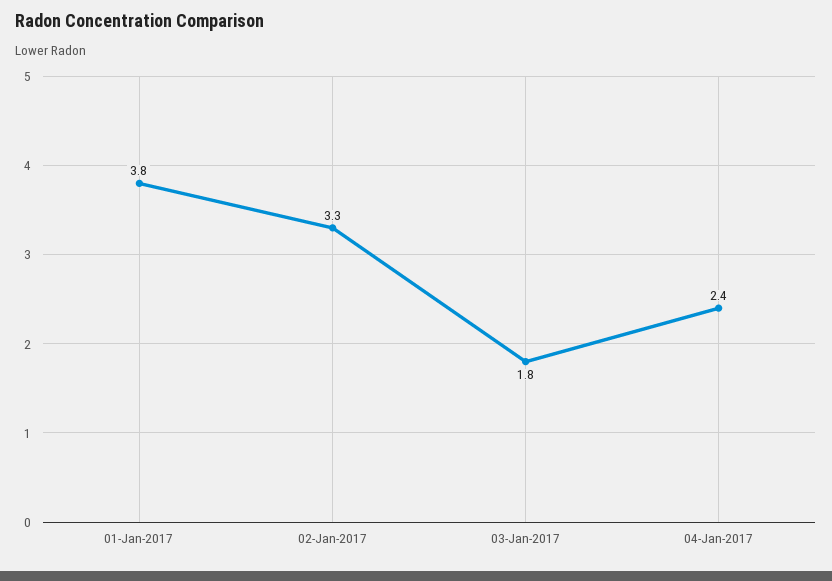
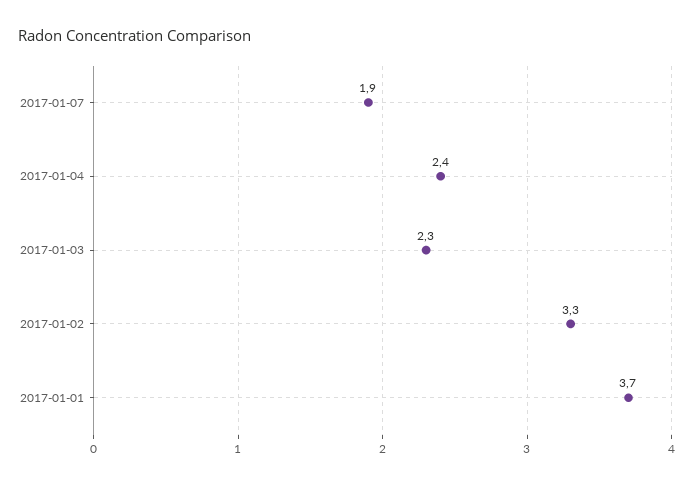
01-Jan-2017: 3.8 -> 3.7
03-Jan-2017: 1.8 -> 2.3
2017-01-07: none -> 1.9

